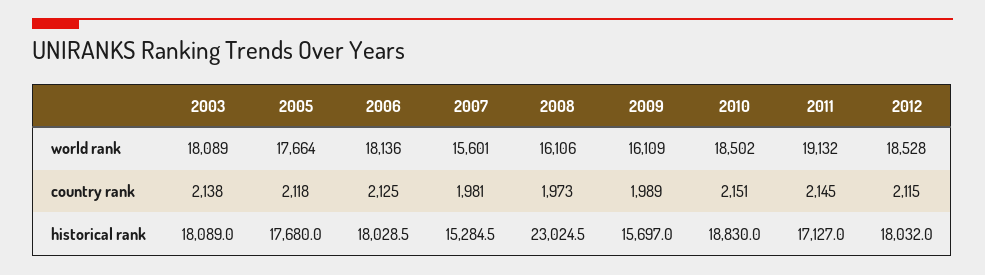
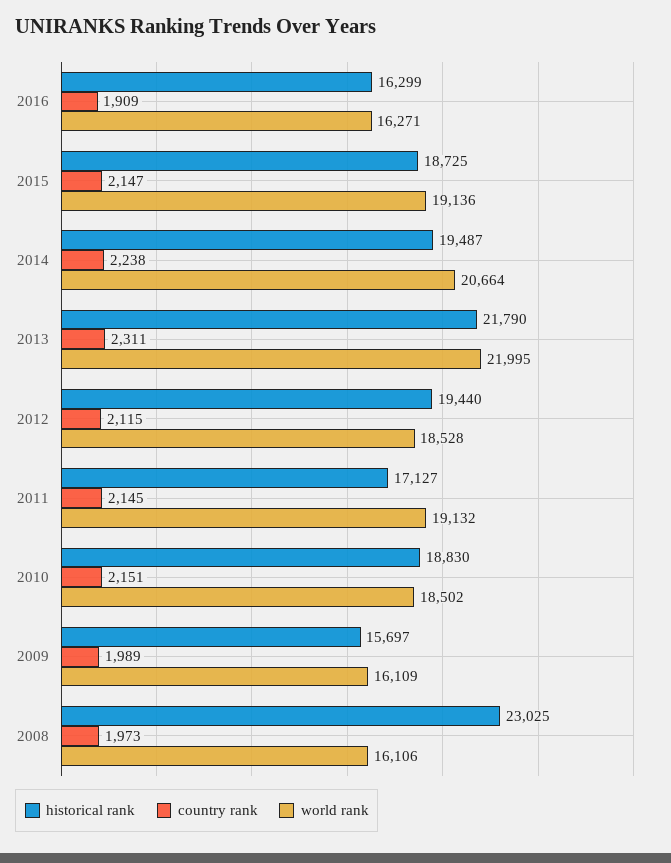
world rank, 2003: 18089 -> none
world rank, 2005: 17664 -> none
world rank, 2006: 18136 -> none
world rank, 2007: 15601 -> none
country rank, 2003: 2138 -> none
country rank, 2005: 2118 -> none
country rank, 2006: 2125 -> none
country rank, 2007: 1981 -> none
historical rank, 2003: 18089 -> none
historical rank, 2005: 17680 -> none
historical rank, 2006: 18028.5 -> none
historical rank, 2007: 15284.5 -> none
historical rank, 2012: 18032 -> 19440
historical rank, 2016: none -> 16299
country rank, 2016: none -> 1909
world rank, 2016: none -> 16271
historical rank, 2015: none -> 18725
country rank, 2015: none -> 2147
world rank, 2015: none -> 19136
historical rank, 2014: none -> 19487
country rank, 2014: none -> 2238
world rank, 2014: none -> 20664
historical rank, 2013: none -> 21790
country rank, 2013: none -> 2311
world rank, 2013: none -> 21995

